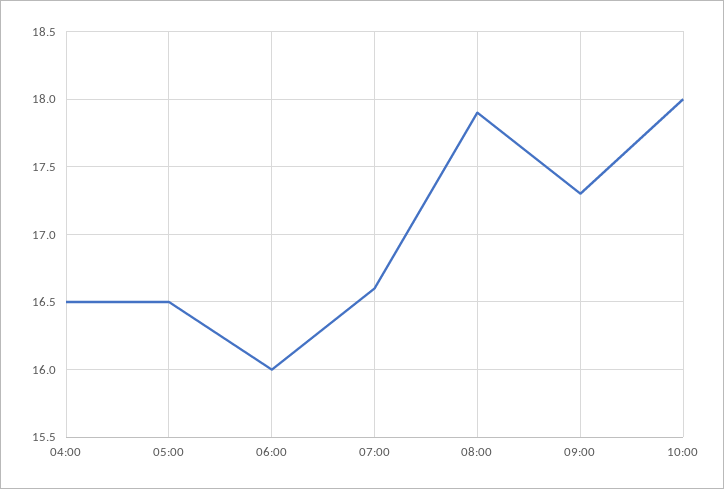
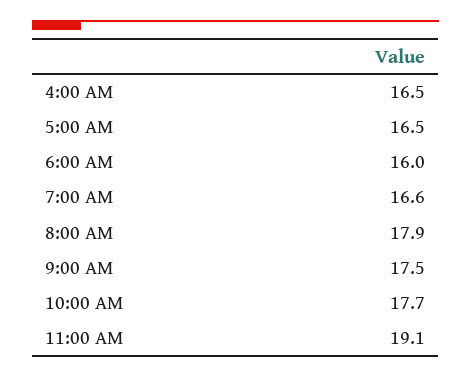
09:00: 17.3 -> 17.5
10:00: 18 -> 17.7
11:00 AM: none -> 19.1

